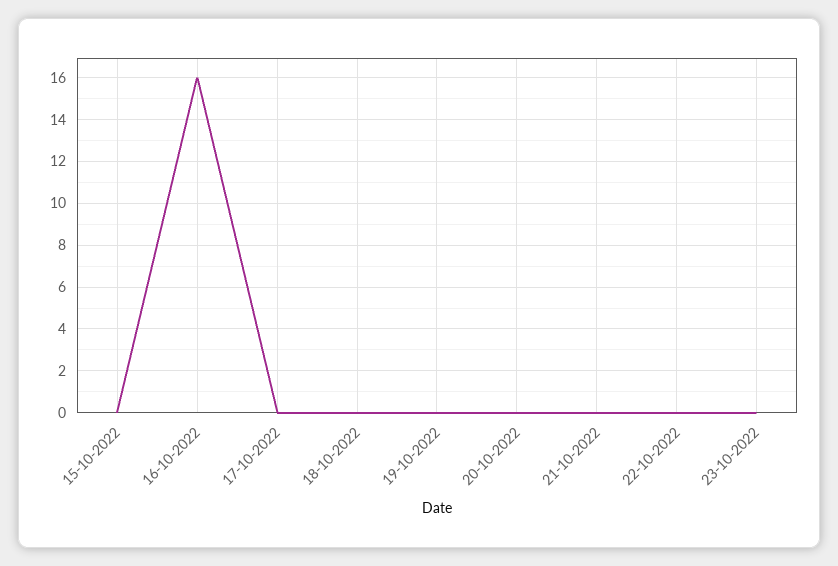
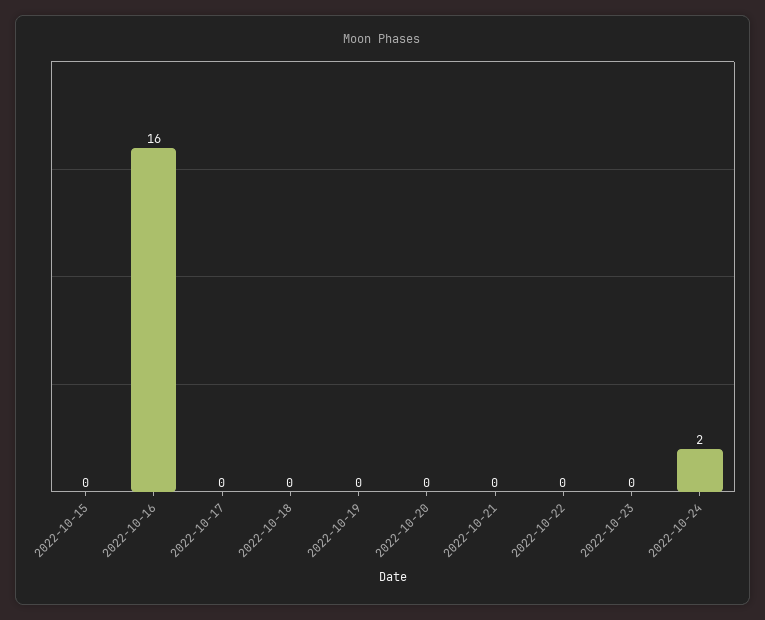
2022-10-24: none -> 2

